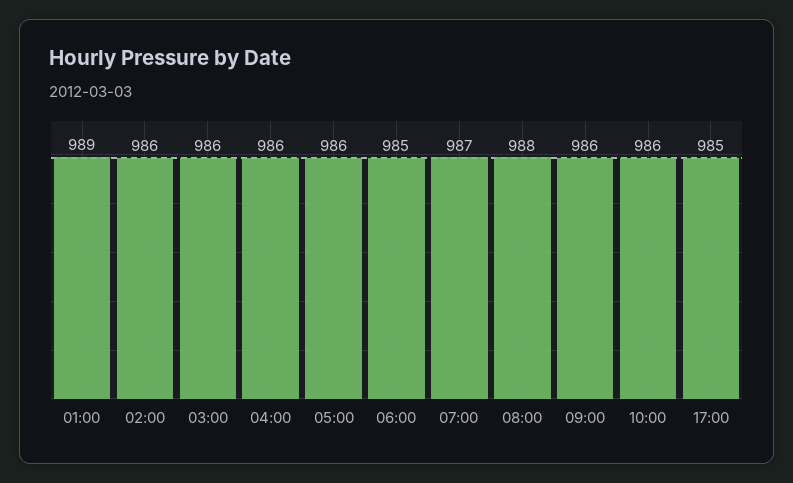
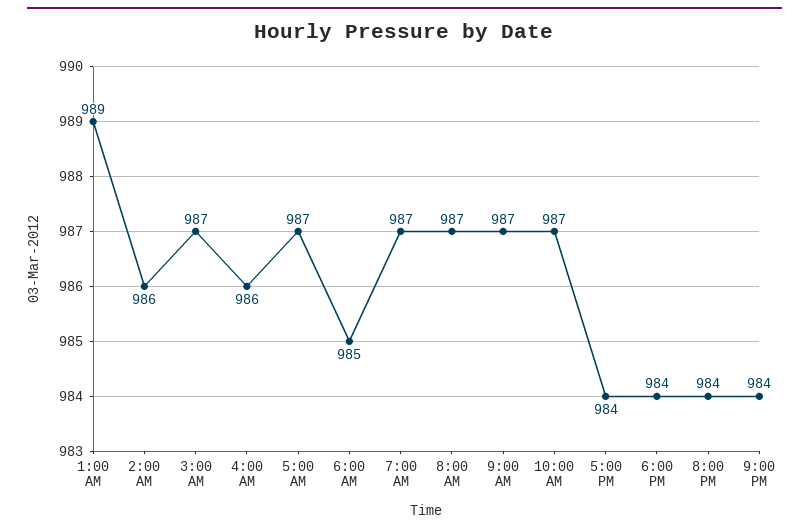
03:00: 986 -> 987
05:00: 986 -> 987
08:00: 988 -> 987
09:00: 986 -> 987
10:00: 986 -> 987
17:00: 985 -> 984
6:00 PM: none -> 984
8:00 PM: none -> 984
9:00 PM: none -> 984

